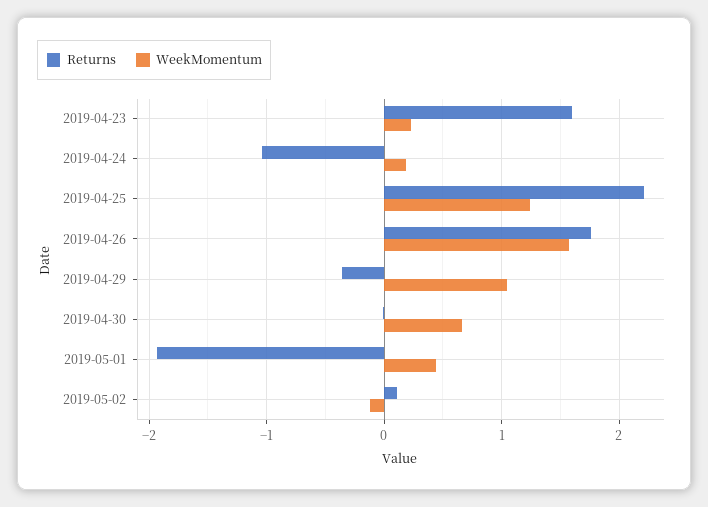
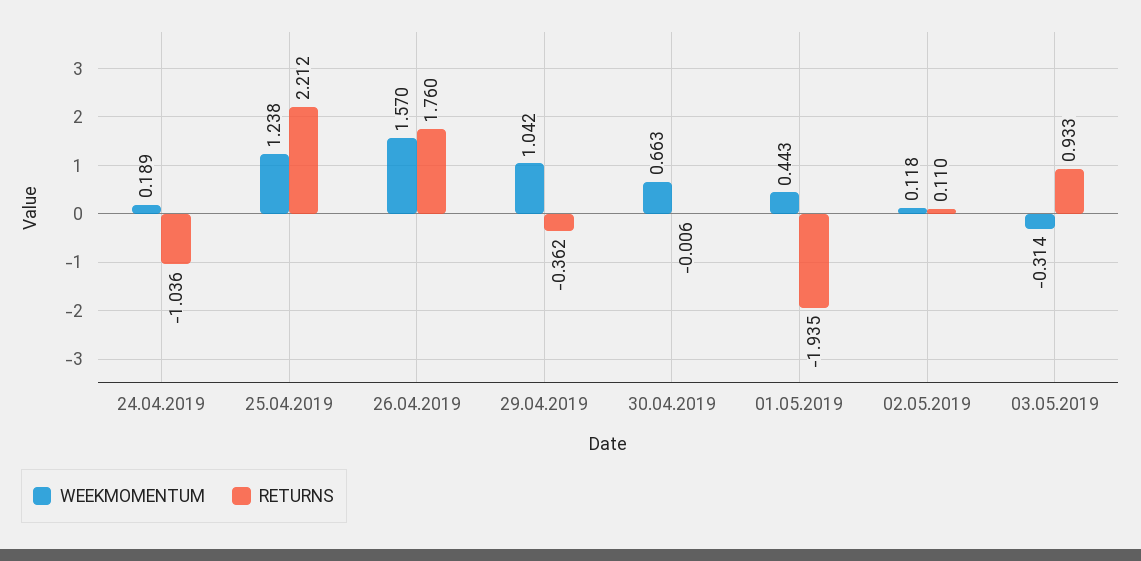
Returns, 2019-04-23: 1.6 -> none
WeekMomentum, 2019-04-23: 0.2 -> none
WeekMomentum, 2019-05-02: -0.1 -> 0.118
WeekMomentum, 03.05.2019: none -> -0.314
Returns, 03.05.2019: none -> 0.933

